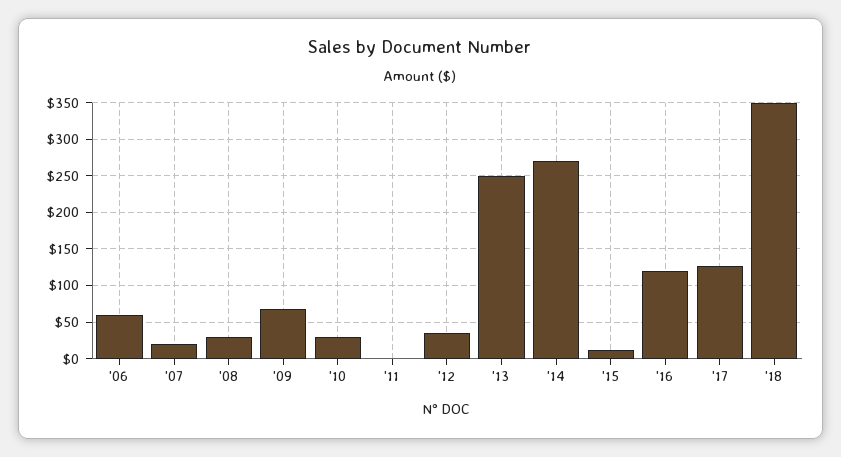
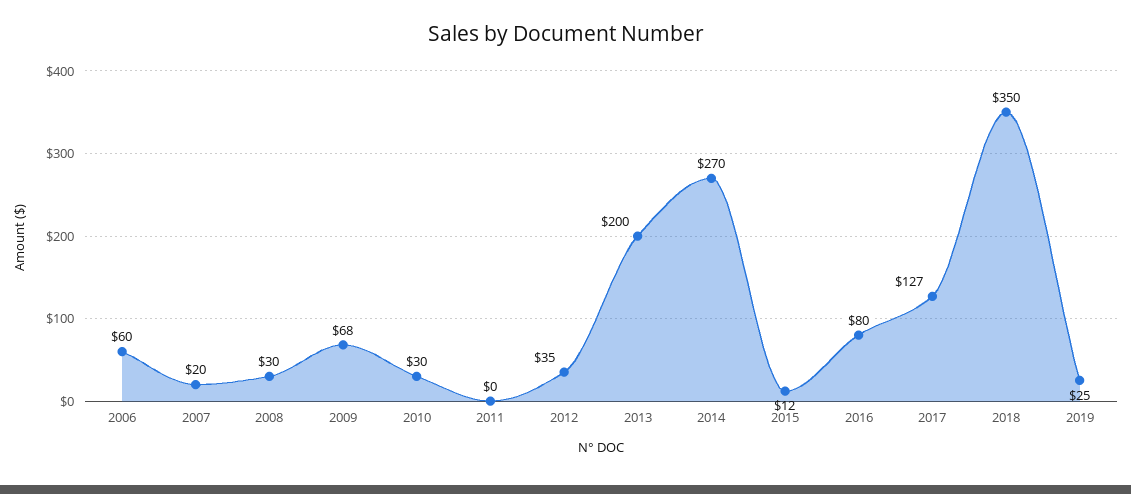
'13: 250 -> 200
'16: 120 -> 80
2019: none -> 25

